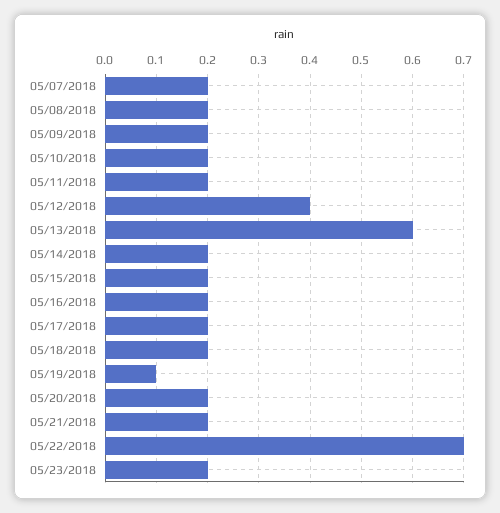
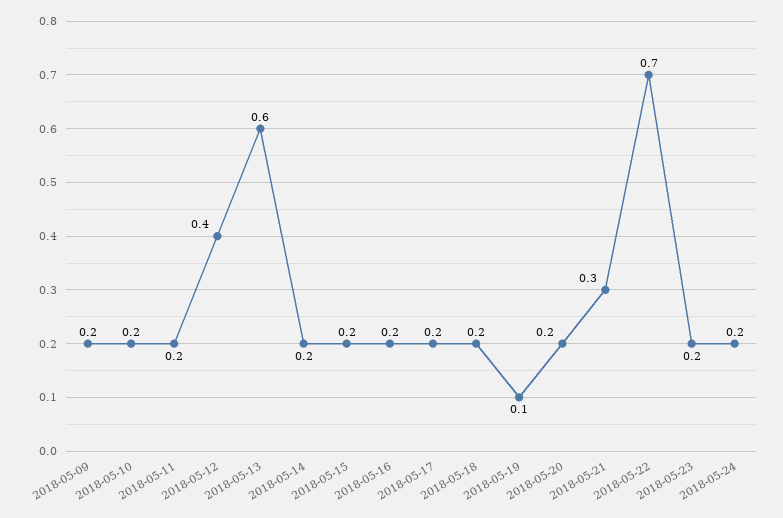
05/07/2018: 0.2 -> none
05/08/2018: 0.2 -> none
05/21/2018: 0.2 -> 0.3
2018-05-24: none -> 0.2

